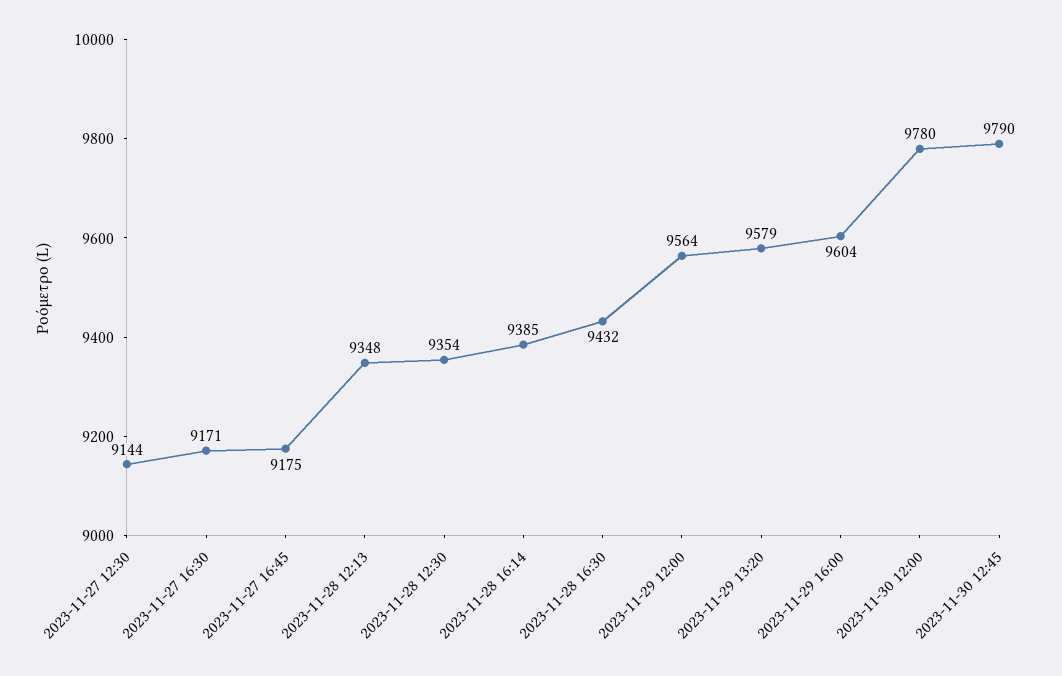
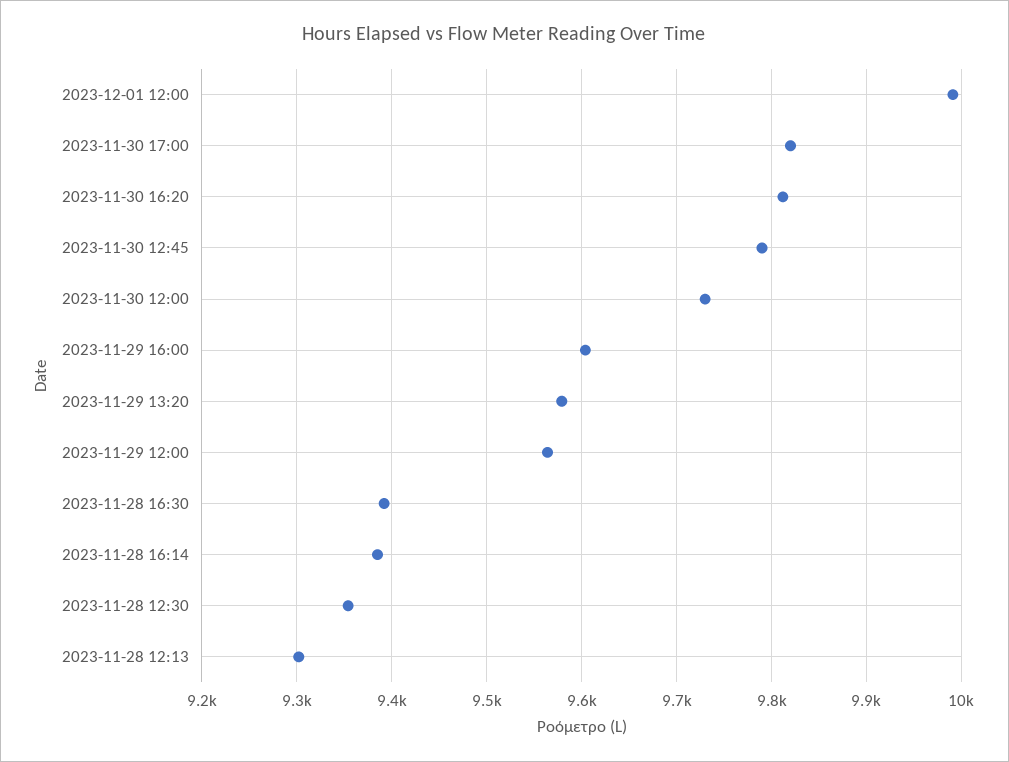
2023-11-27 12:30: 9144 -> none
2023-11-27 16:30: 9171 -> none
2023-11-27 16:45: 9175 -> none
2023-11-28 12:13: 9348 -> 9300
2023-11-28 16:30: 9432 -> 9390
2023-11-30 12:00: 9780 -> 9730
2023-12-01 12:00: none -> 9990
2023-11-30 17:00: none -> 9820
2023-11-30 16:20: none -> 9810

